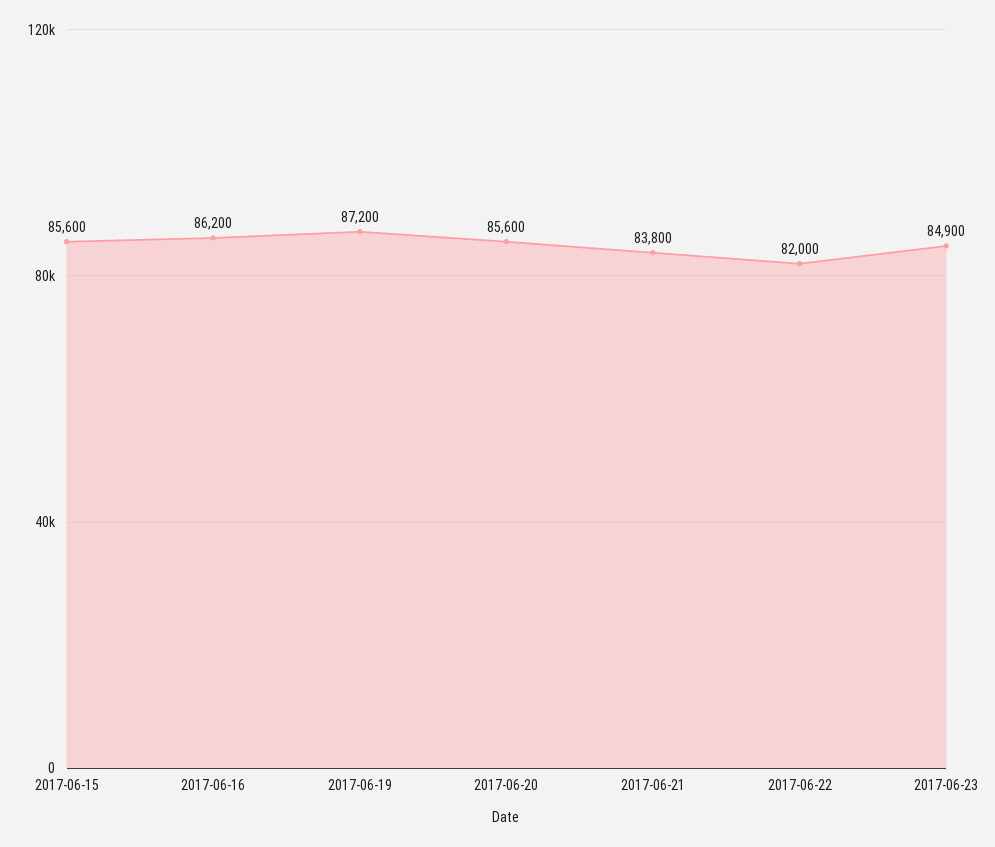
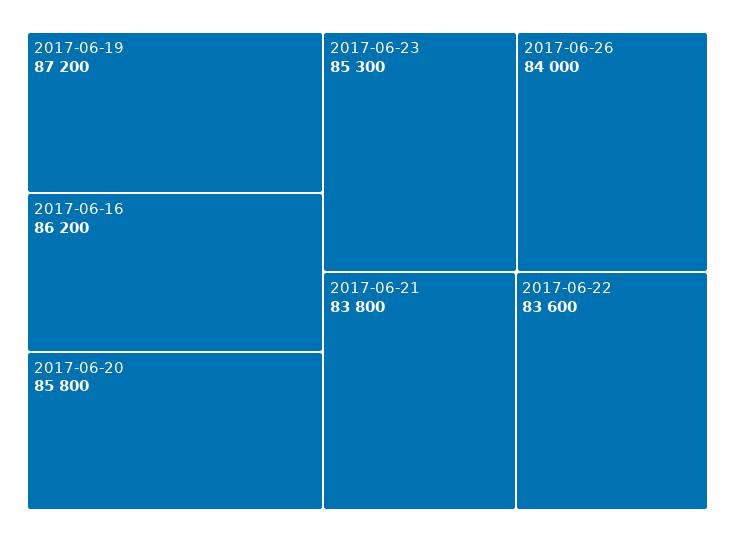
2017-06-15: 85600 -> none
2017-06-20: 85600 -> 85800
2017-06-22: 82000 -> 83600
2017-06-23: 84900 -> 85300
2017-06-26: none -> 84000

